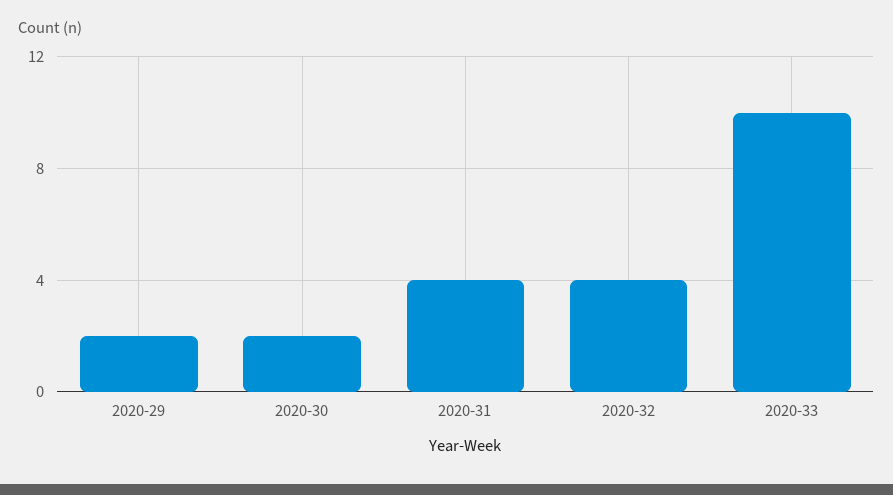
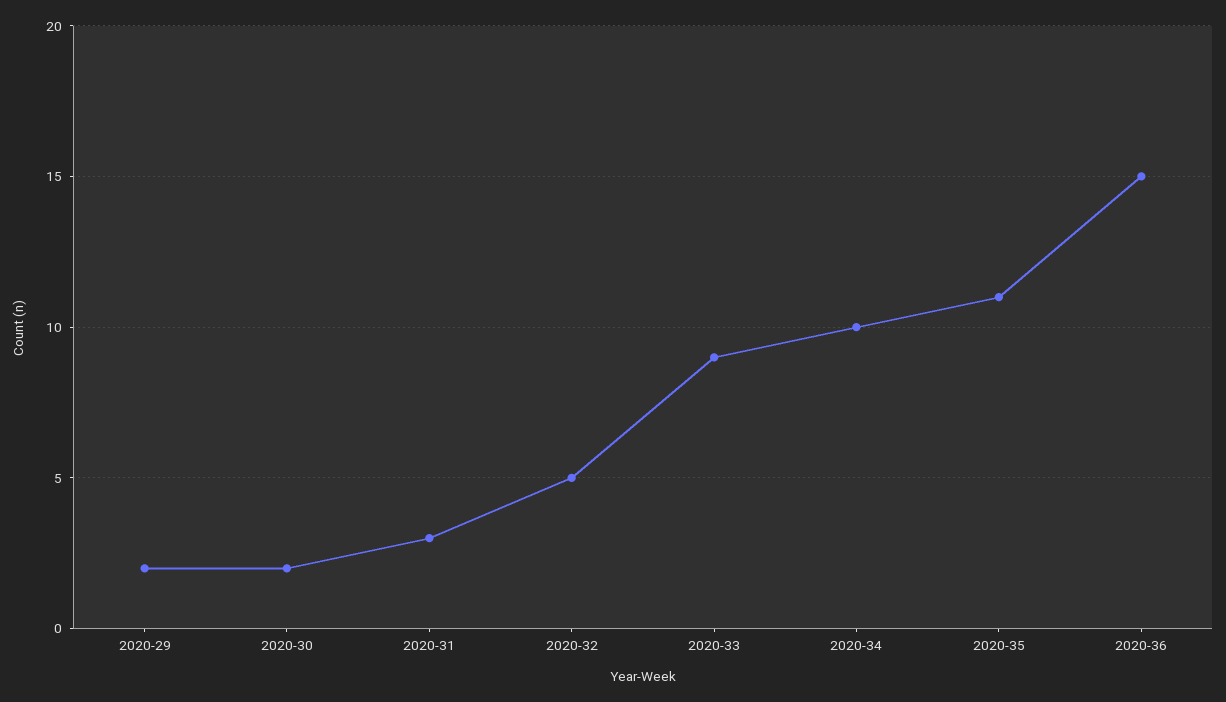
2020-31: 4 -> 3
2020-32: 4 -> 5
2020-33: 10 -> 9
2020-34: none -> 10
2020-35: none -> 11
2020-36: none -> 15

